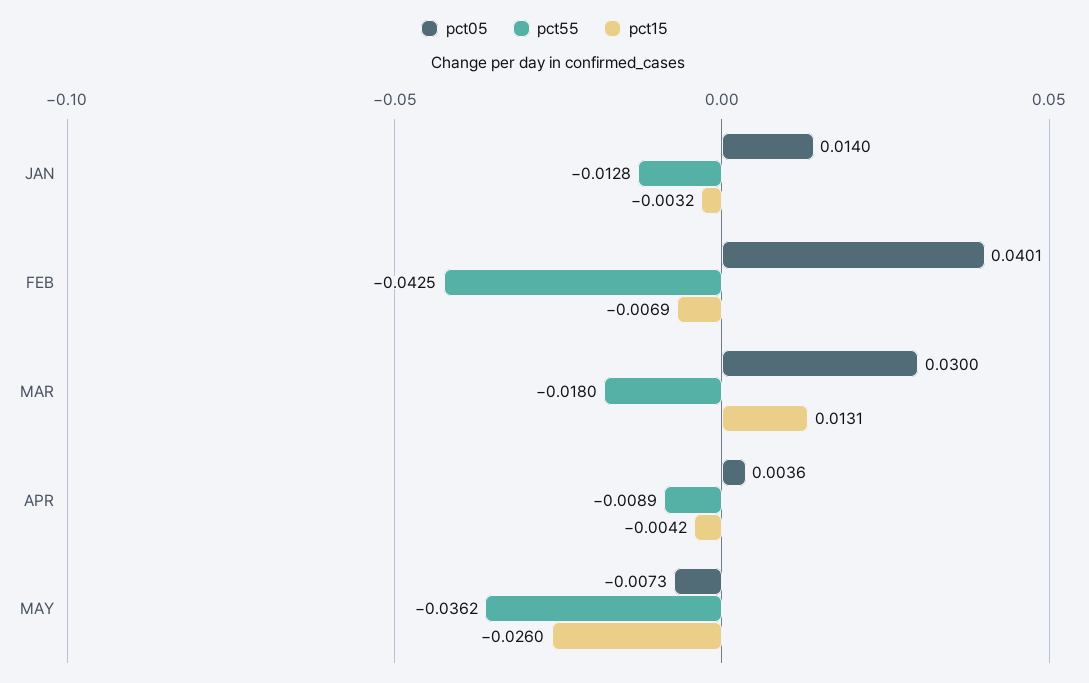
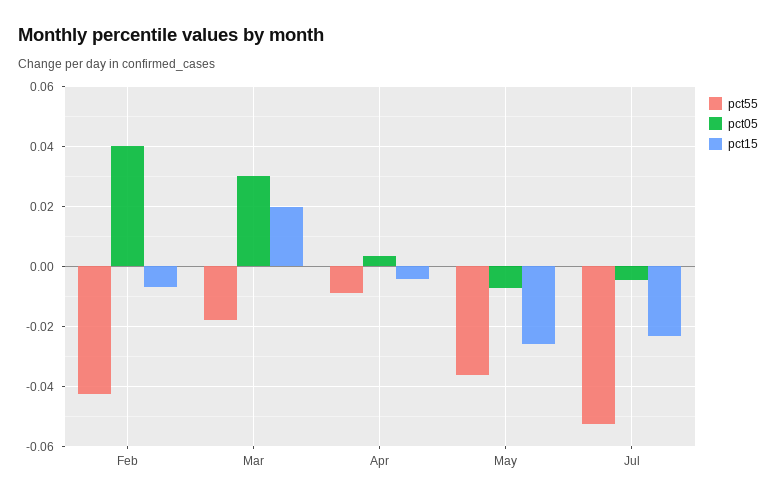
pct05, JAN: 0.014 -> none
pct55, JAN: -0.0128 -> none
pct15, JAN: -0.0032 -> none
pct15, MAR: 0.0131 -> 0.02
pct55, Jul: none -> -0.0525
pct05, Jul: none -> -0.005
pct15, Jul: none -> -0.0225

